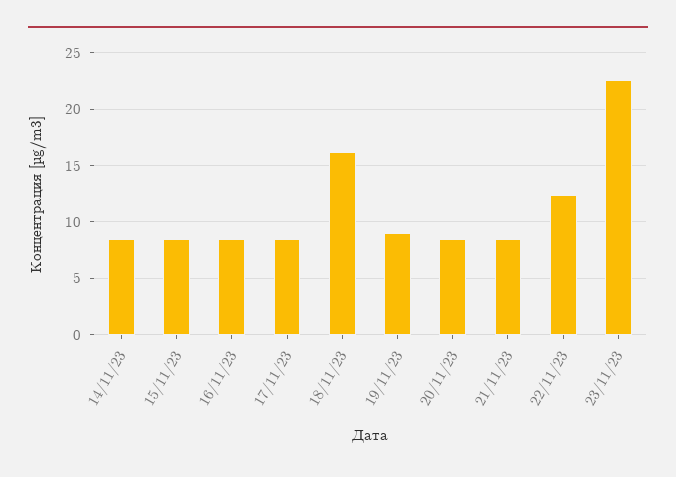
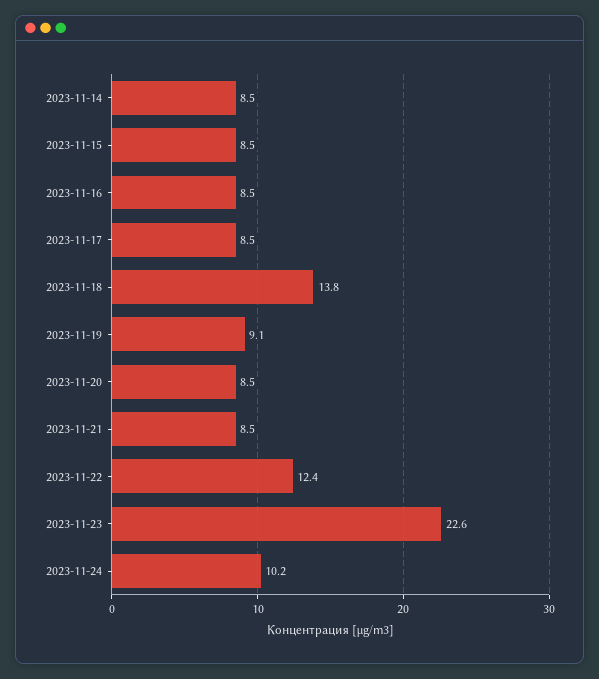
18/11/23: 16 -> 13.8
2023-11-24: none -> 10.2

